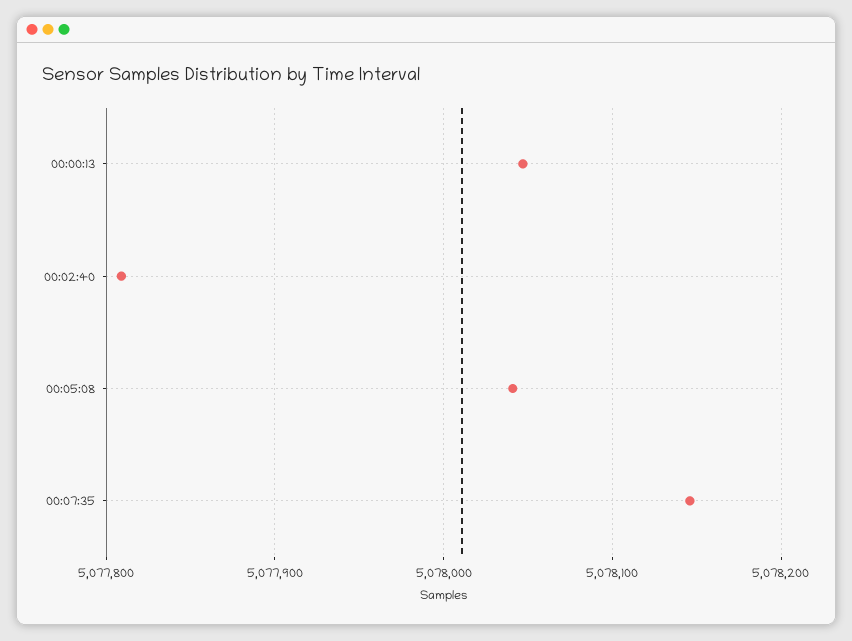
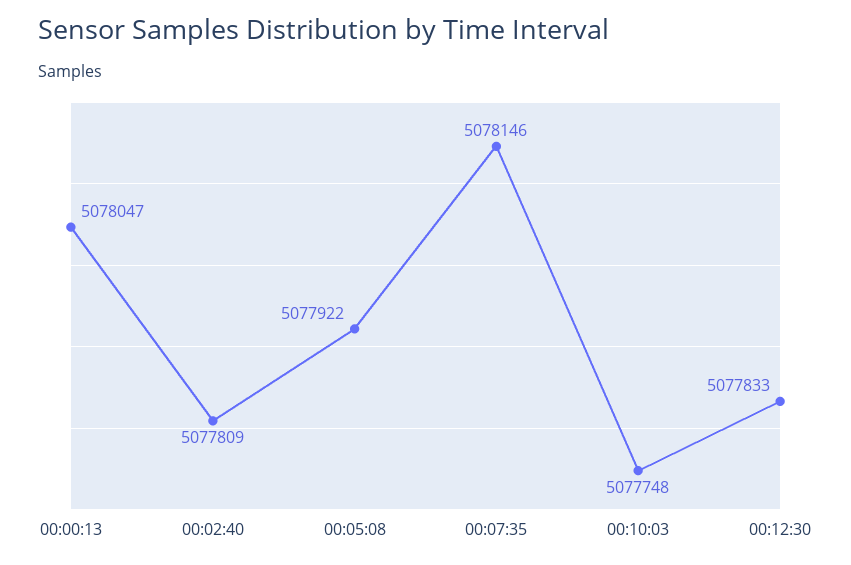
00:05:08: 5078040 -> 5077922
00:10:03: none -> 5077748
00:12:30: none -> 5077833

